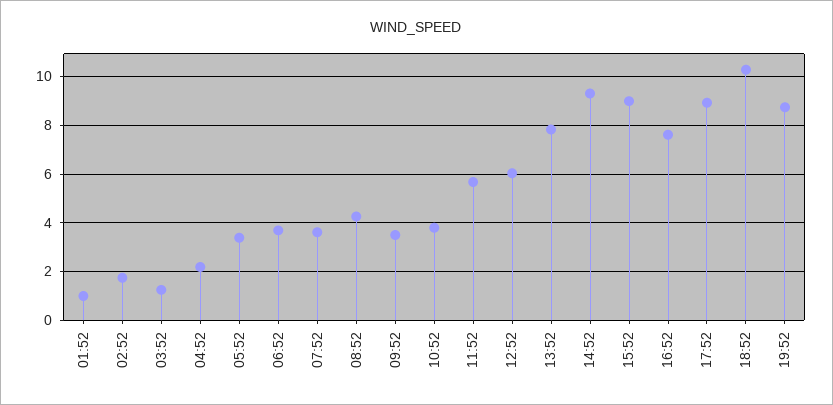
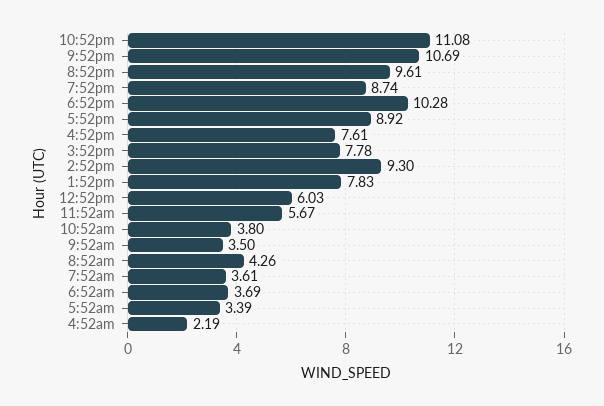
01:52: 1 -> none
02:52: 1.75 -> none
03:52: 1.25 -> none
15:52: 9 -> 7.78
10:52pm: none -> 11.08
9:52pm: none -> 10.69
8:52pm: none -> 9.61

